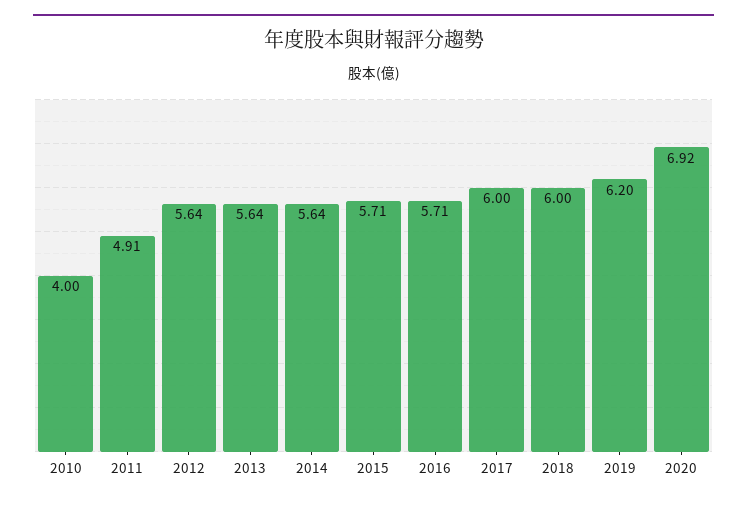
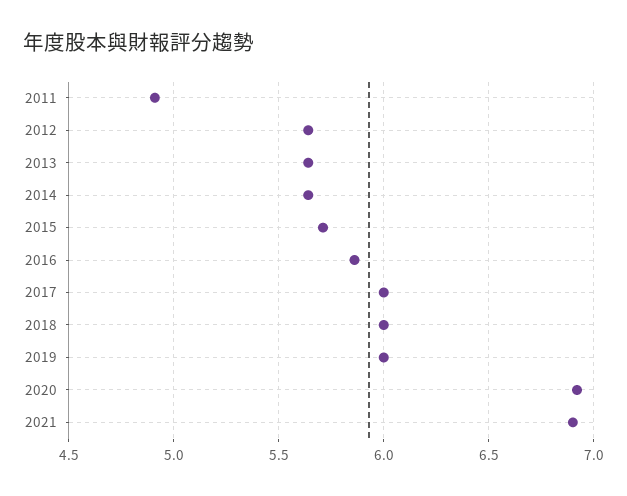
2010: 4 -> none
2016: 5.71 -> 5.85
2019: 6.2 -> 6
2021: none -> 6.9

